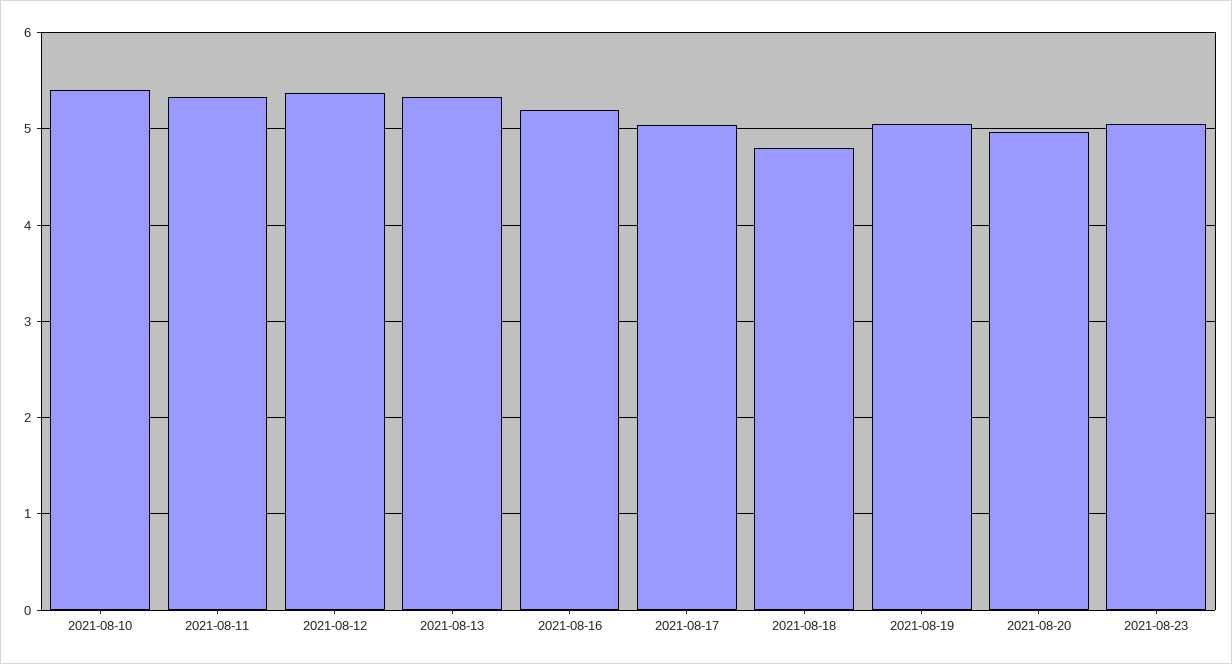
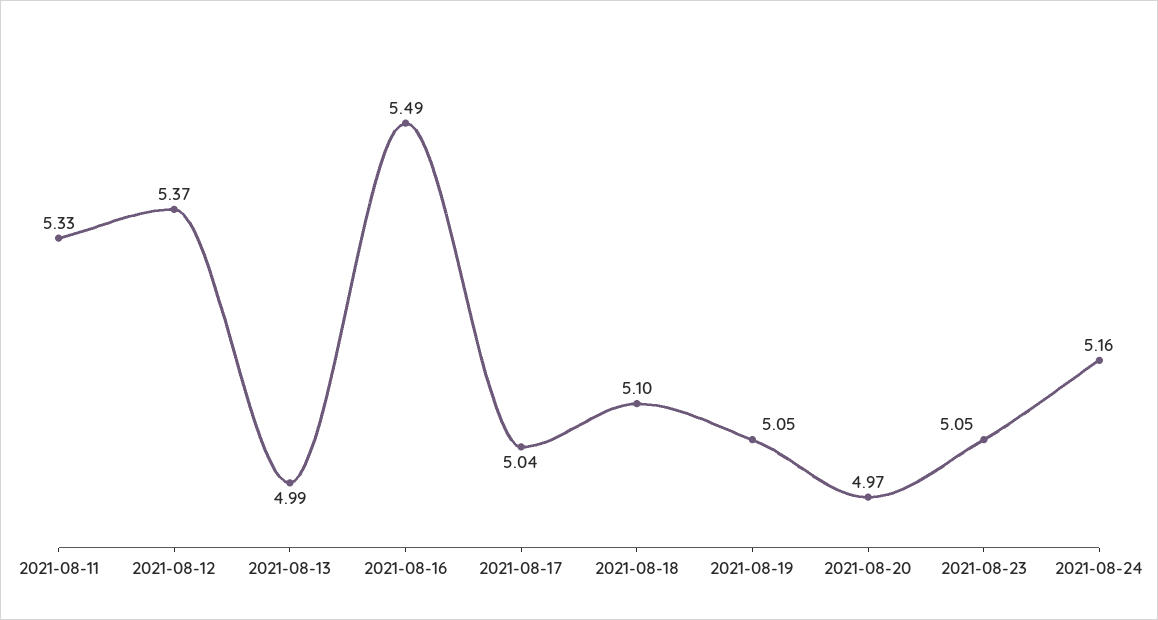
2021-08-10: 5.4 -> none
2021-08-13: 5.3 -> 4.99
2021-08-16: 5.2 -> 5.49
2021-08-18: 4.8 -> 5.1
2021-08-24: none -> 5.16

